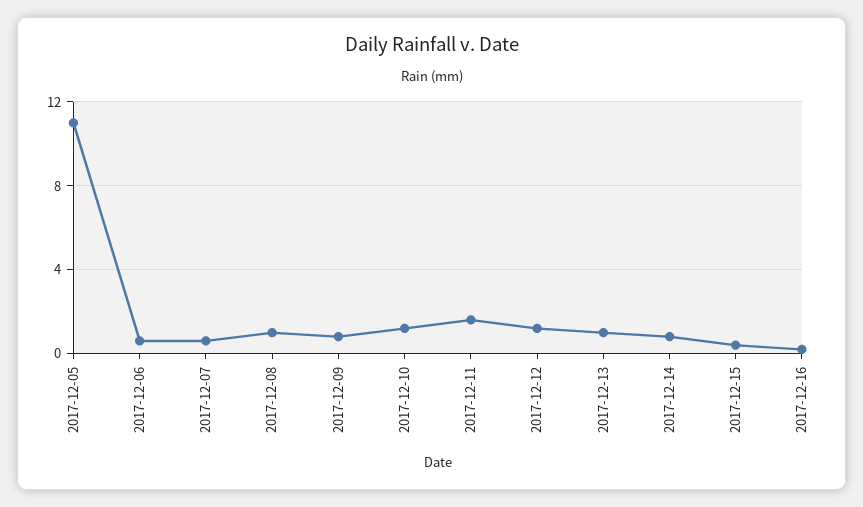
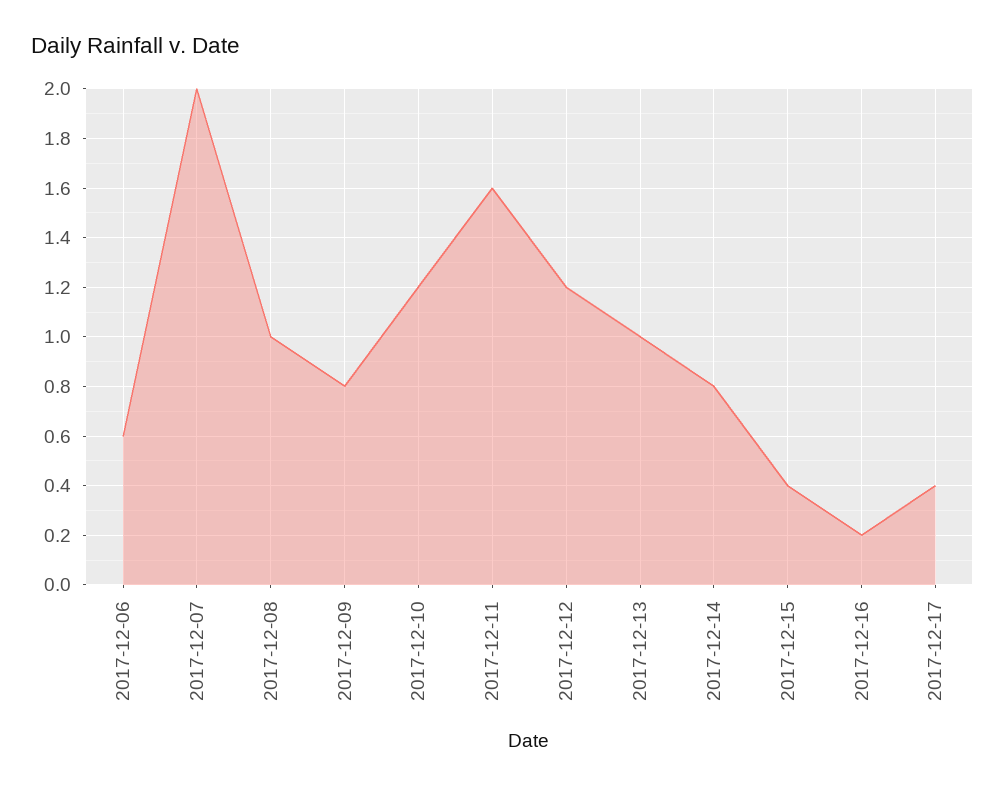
2017-12-05: 11 -> none
2017-12-07: 0.5 -> 2
2017-12-17: none -> 0.4

